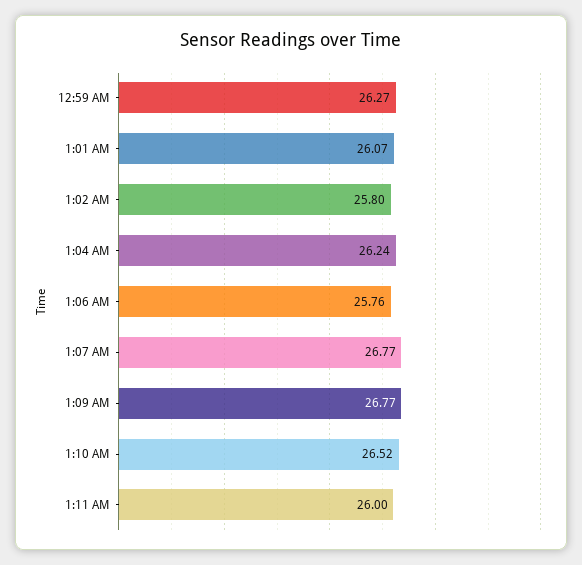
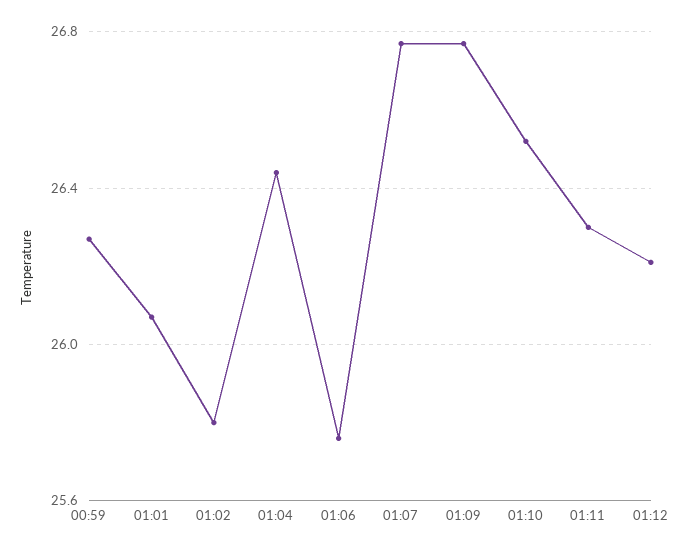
1:04 AM: 26.24 -> 26.45
1:11 AM: 26 -> 26.3
01:12: none -> 26.2

